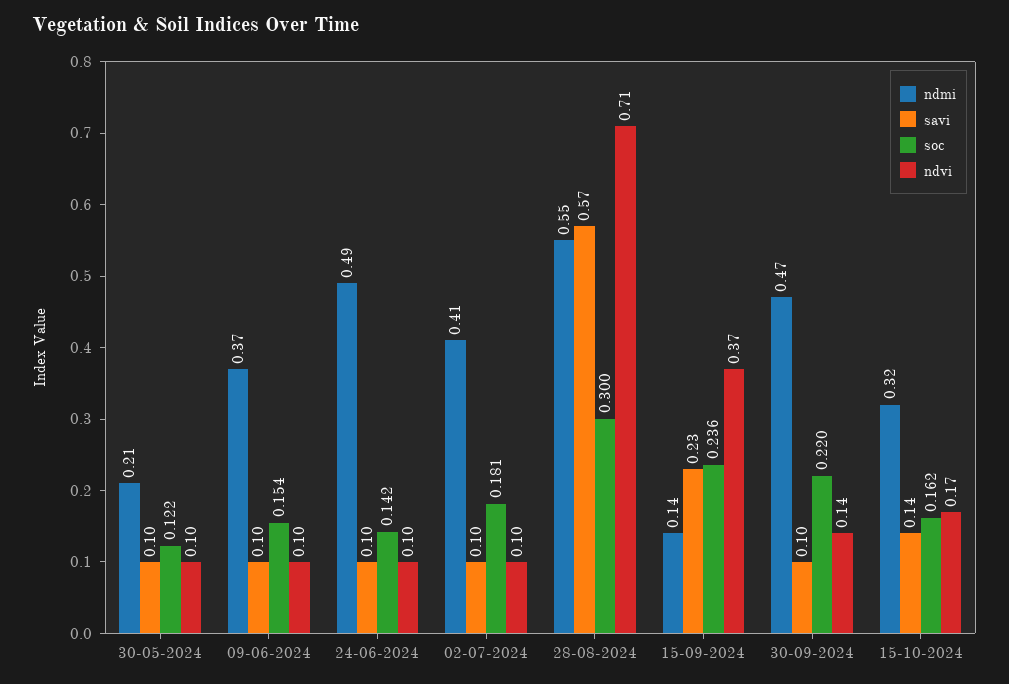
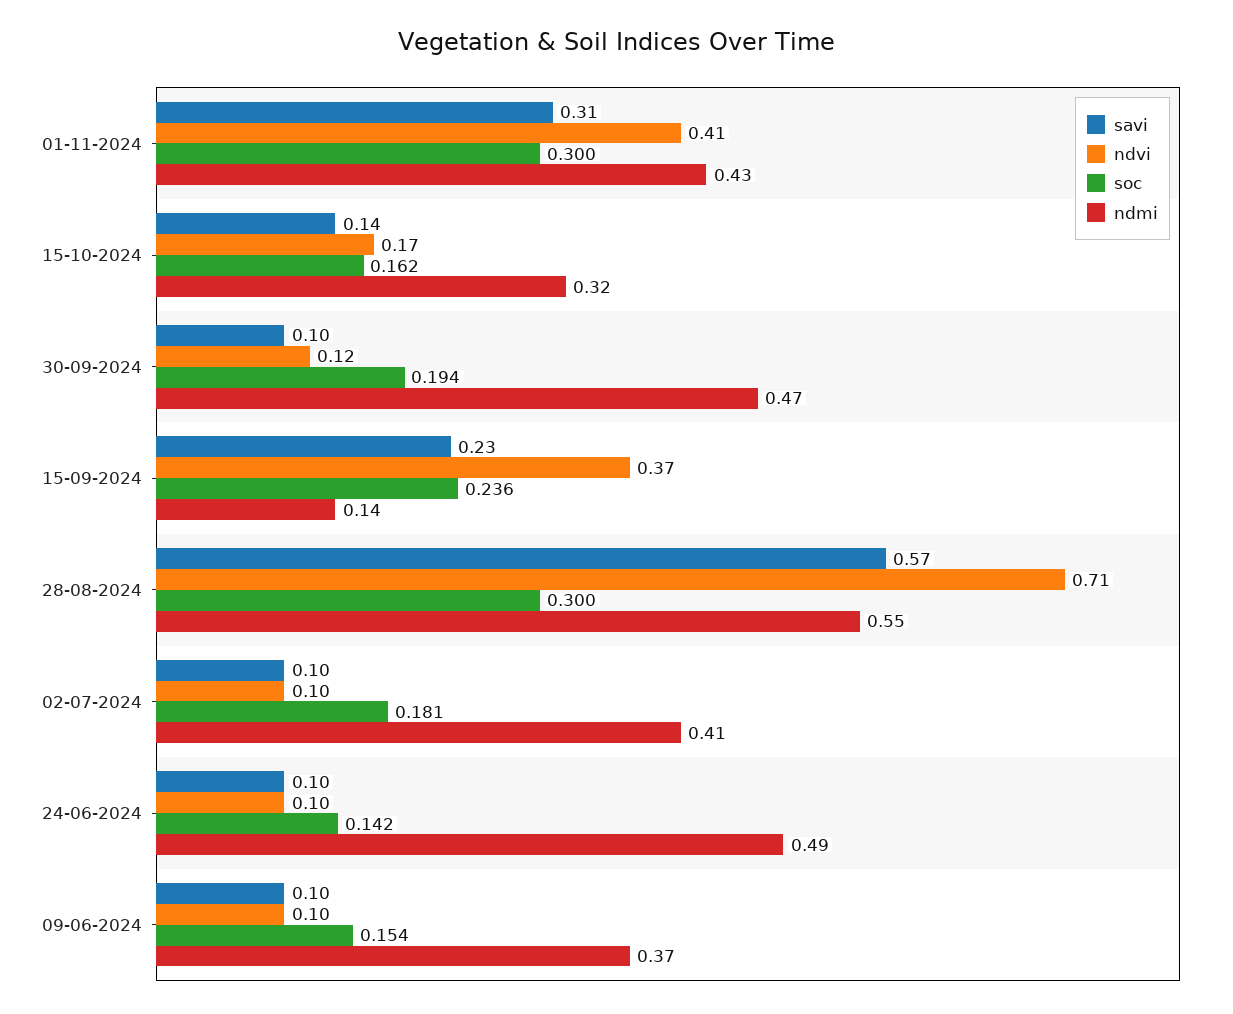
ndmi, 30-05-2024: 0.21 -> none
savi, 30-05-2024: 0.1 -> none
soc, 30-05-2024: 0.122 -> none
ndvi, 30-05-2024: 0.1 -> none
soc, 30-09-2024: 0.22 -> 0.194
ndvi, 30-09-2024: 0.14 -> 0.12
savi, 01-11-2024: none -> 0.31
ndvi, 01-11-2024: none -> 0.41
soc, 01-11-2024: none -> 0.3
ndmi, 01-11-2024: none -> 0.43

